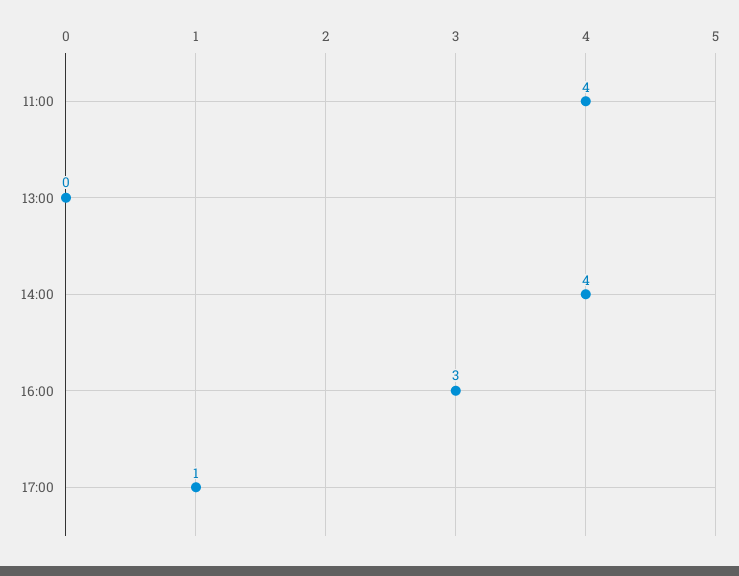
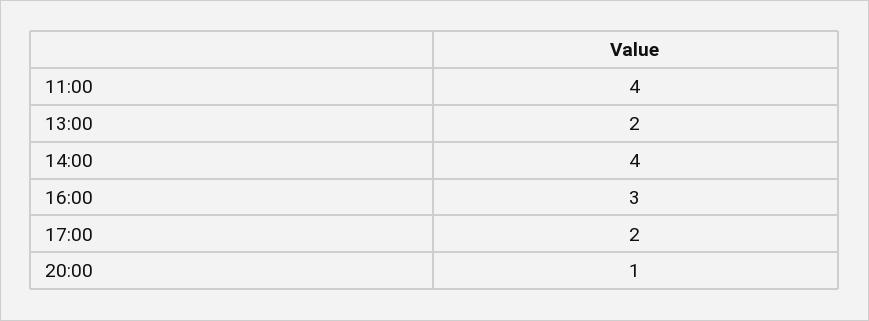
13:00: 0 -> 2
17:00: 1 -> 2
20:00: none -> 1

